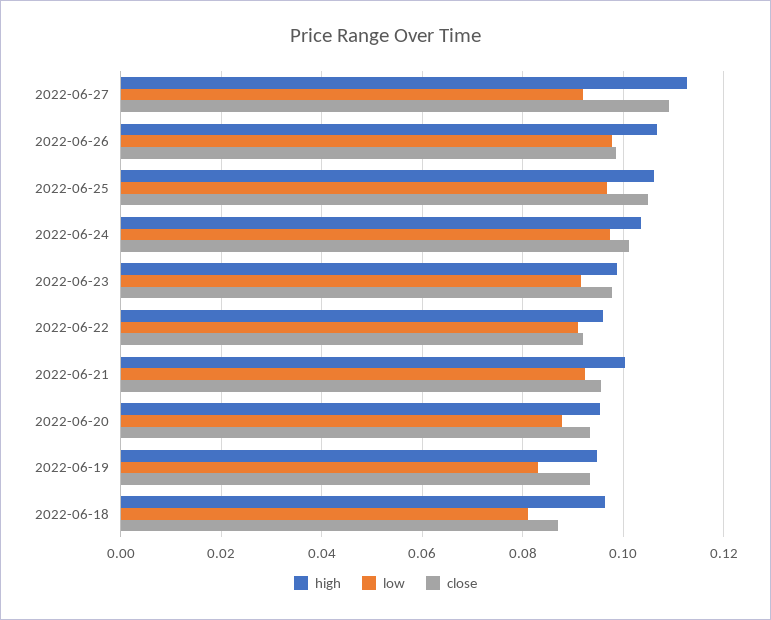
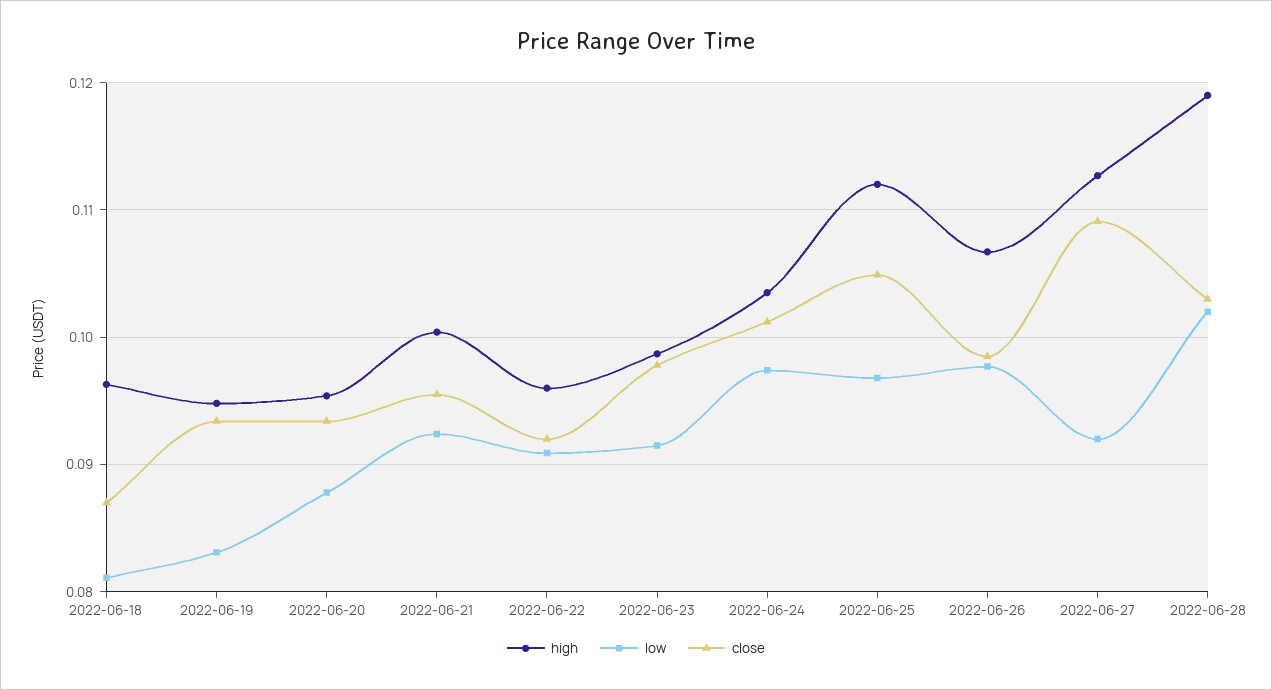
high, 2022-06-25: 0.106 -> 0.112
high, 2022-06-28: none -> 0.119
low, 2022-06-28: none -> 0.102
close, 2022-06-28: none -> 0.103

